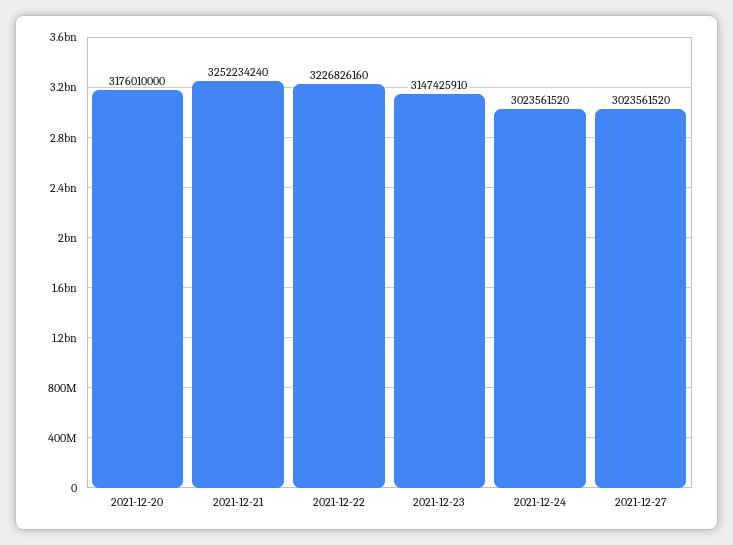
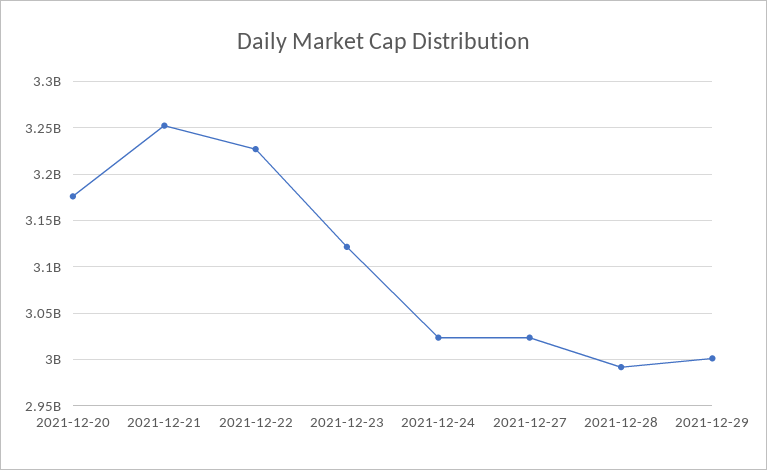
2021-12-23: 3147425910 -> 3120000000
2021-12-28: none -> 2990000000
2021-12-29: none -> 3000000000

